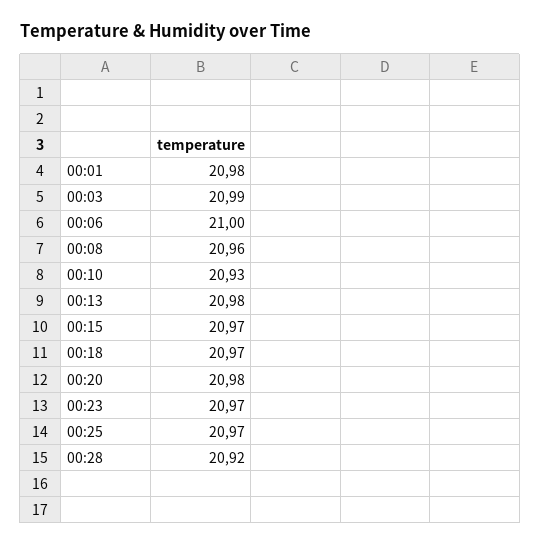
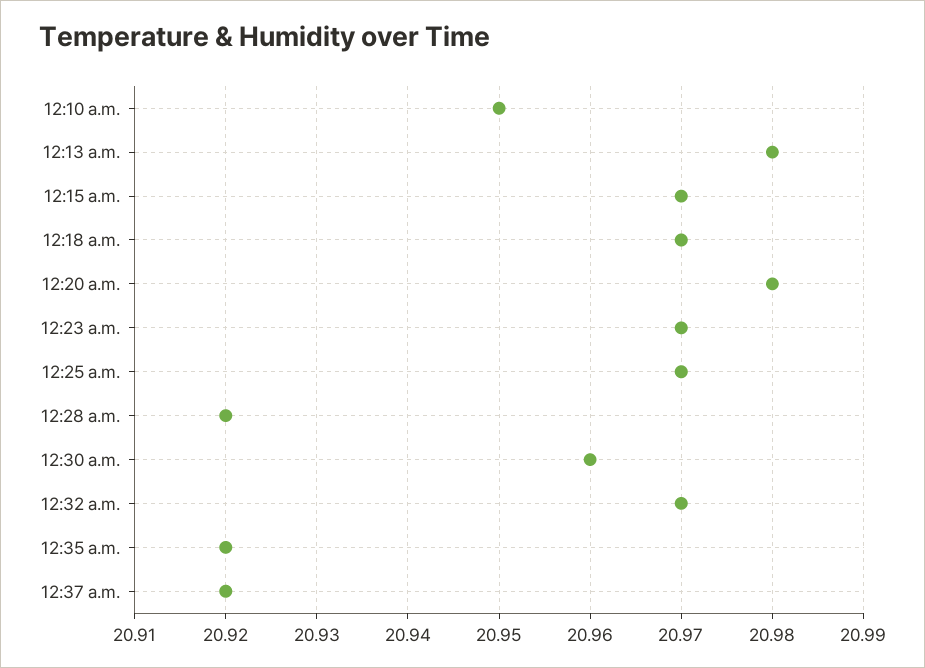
00:01: 20.98 -> none
00:03: 20.99 -> none
00:06: 21 -> none
00:08: 20.96 -> none
00:10: 20.93 -> 20.95
12:30 a.m.: none -> 20.96
12:32 a.m.: none -> 20.97
12:35 a.m.: none -> 20.92
12:37 a.m.: none -> 20.92

